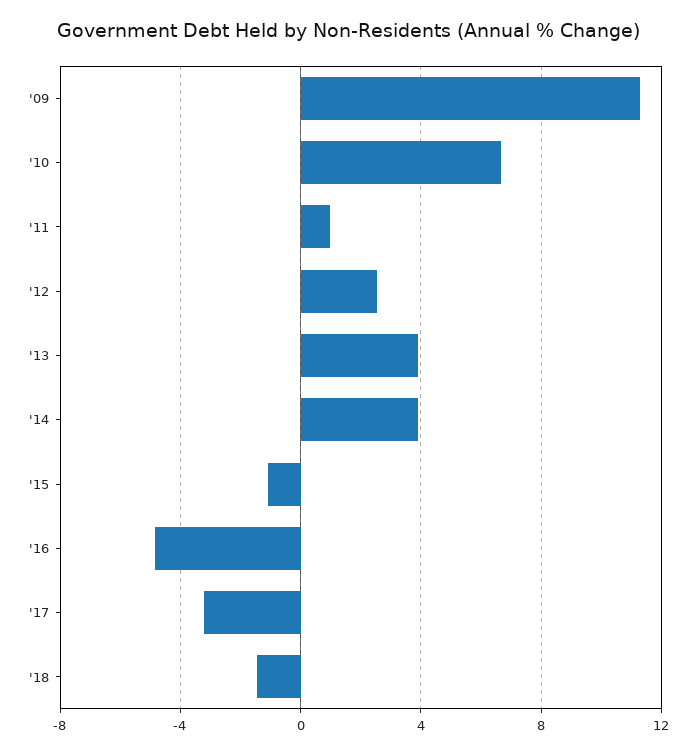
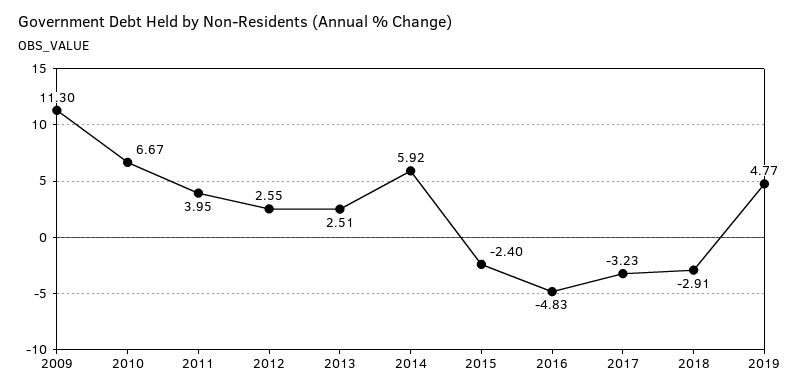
'11: 1 -> 3.95
'13: 4 -> 2.51
'14: 4 -> 5.92
'15: -1 -> -2.4
'18: -1.5 -> -2.91
2019: none -> 4.77

